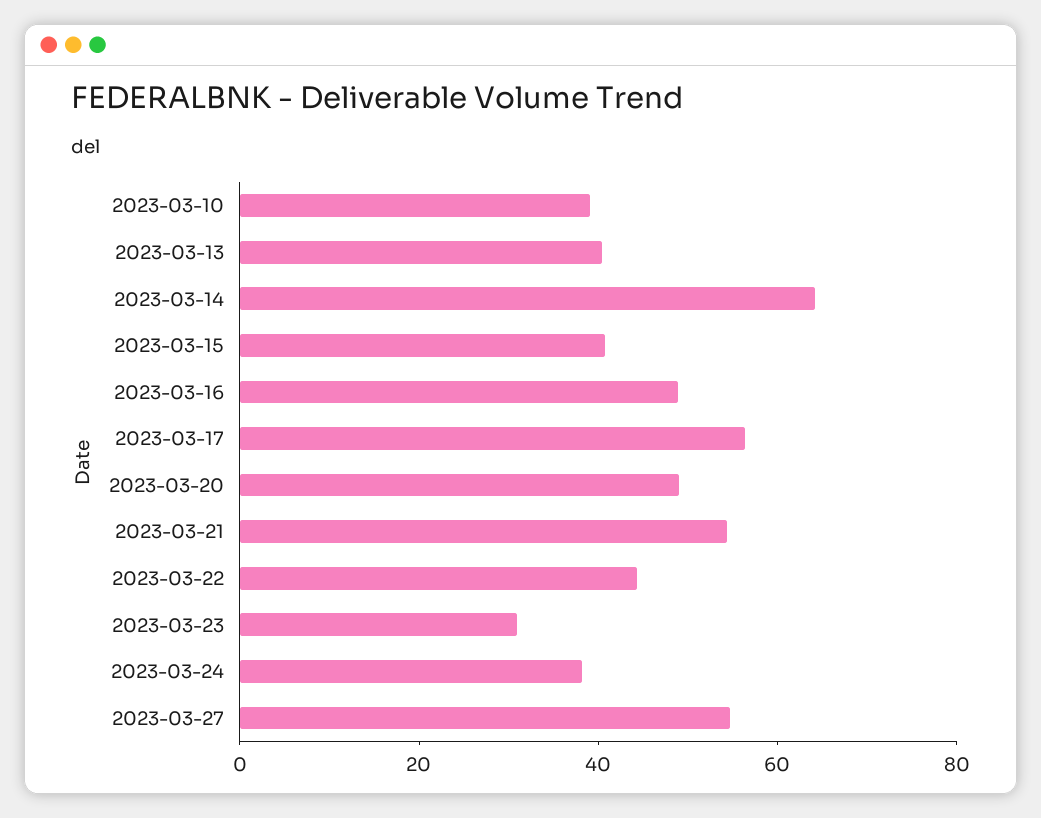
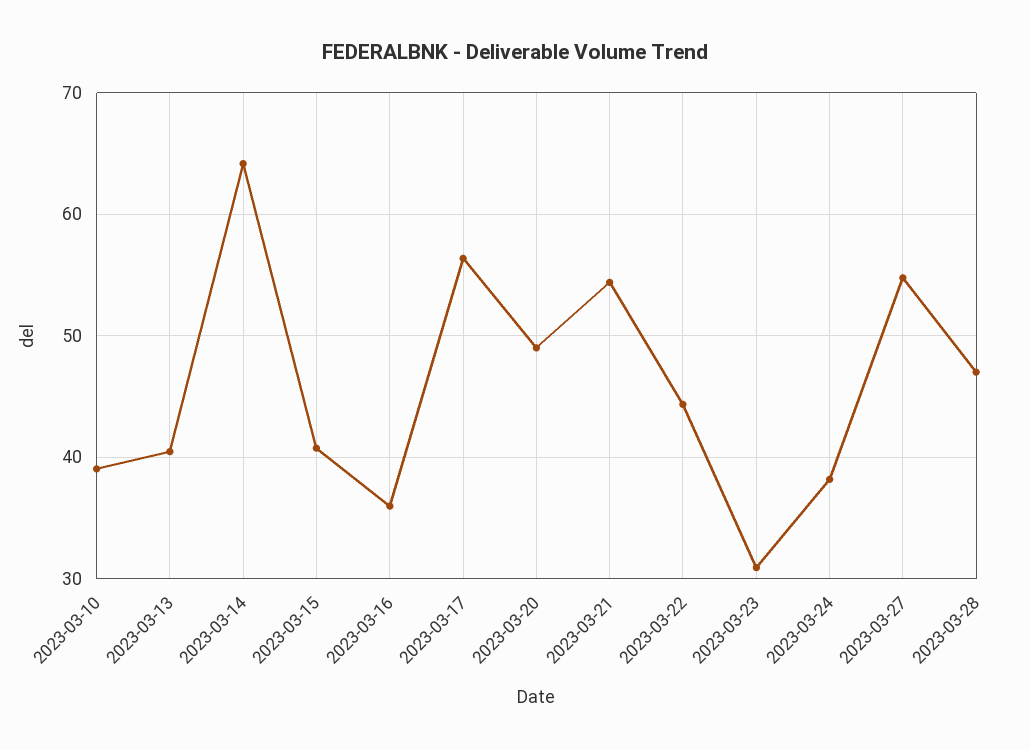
2023-03-16: 50 -> 36
2023-03-28: none -> 47

